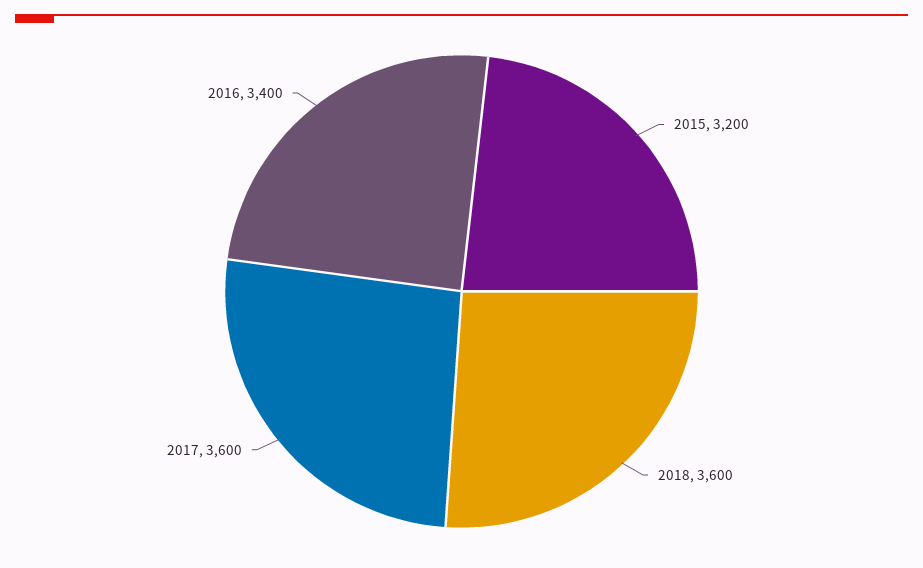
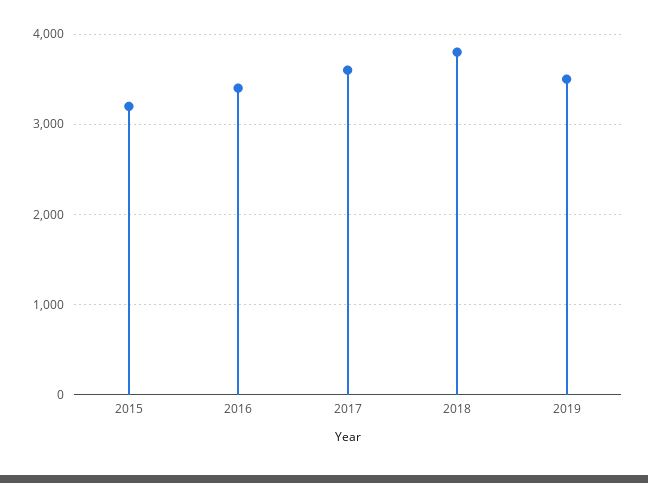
2018: 3600 -> 3800
2019: none -> 3500

